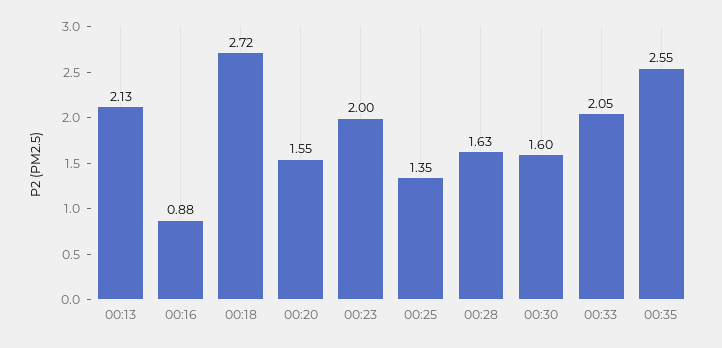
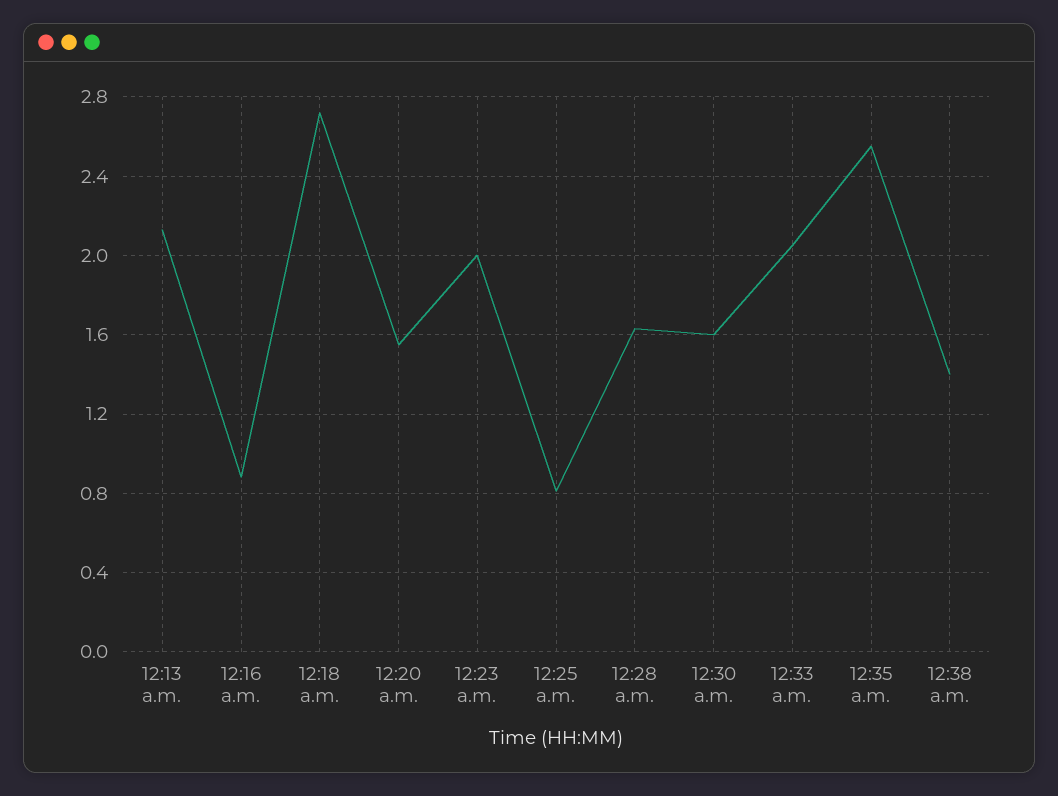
00:25: 1.35 -> 0.8
12:38 a.m.: none -> 1.4

